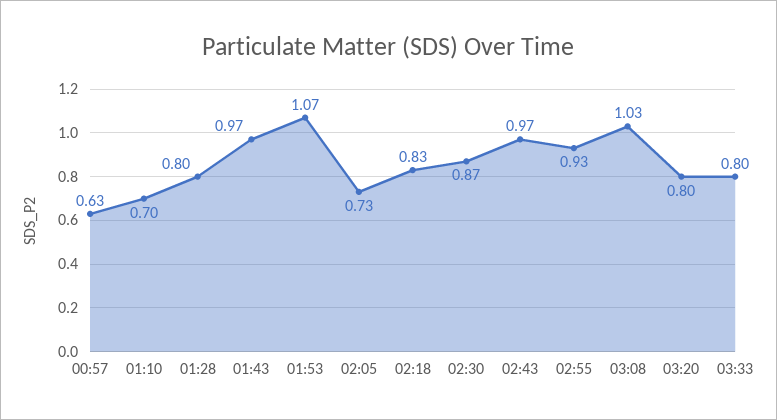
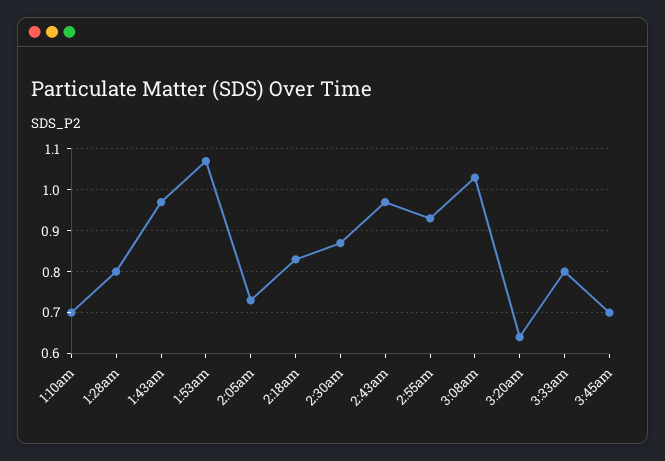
00:57: 0.63 -> none
03:20: 0.8 -> 0.65
3:45am: none -> 0.7

